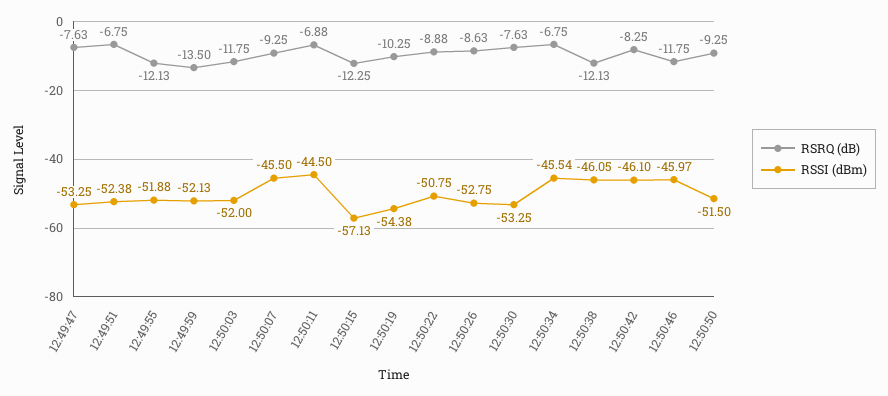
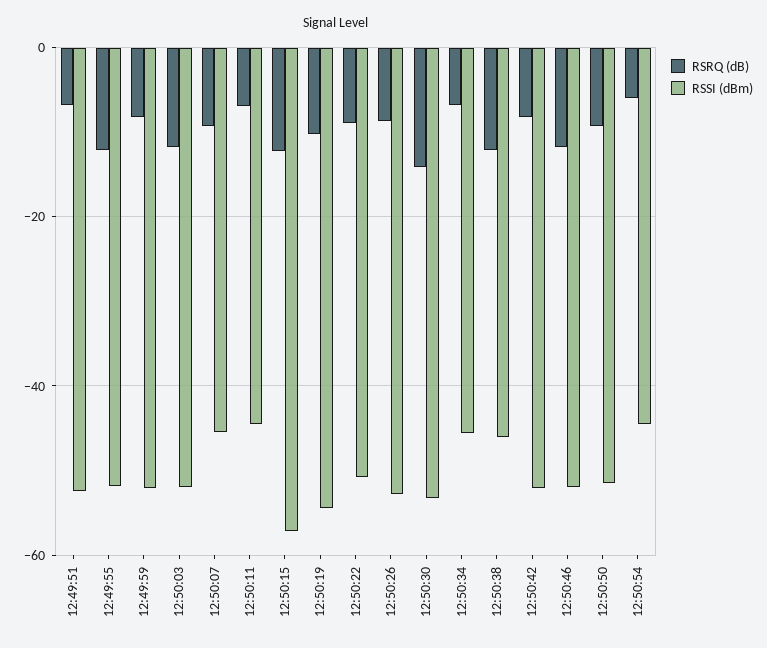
RSRQ (dB), 12:49:47: -7.63 -> none
RSSI (dBm), 12:49:47: -53.25 -> none
RSRQ (dB), 12:49:59: -13.5 -> -8
RSRQ (dB), 12:50:30: -7.63 -> -14
RSSI (dBm), 12:50:42: -46.1 -> -52
RSSI (dBm), 12:50:46: -45.97 -> -52
RSRQ (dB), 12:50:54: none -> -6
RSSI (dBm), 12:50:54: none -> -44

